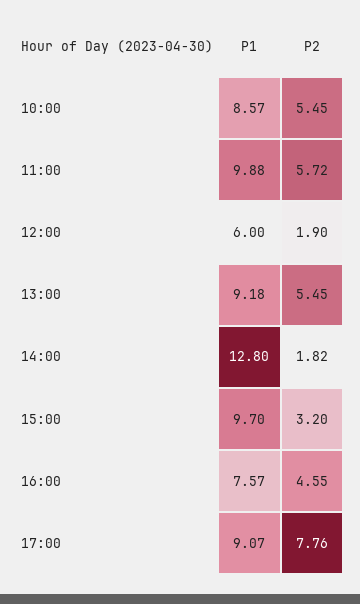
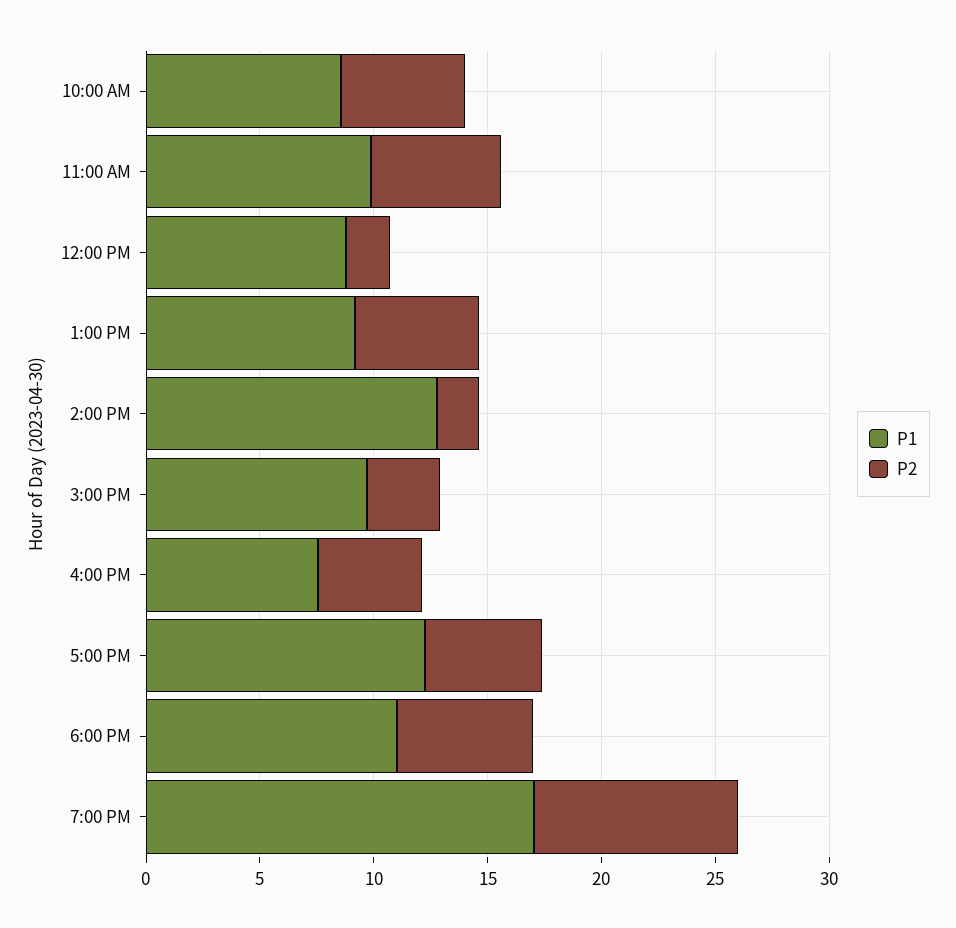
P1, 12:00: 6 -> 9
P1, 17:00: 9.07 -> 12
P2, 17:00: 7.76 -> 5
P1, 6:00 PM: none -> 11
P2, 6:00 PM: none -> 6
P1, 7:00 PM: none -> 17
P2, 7:00 PM: none -> 9

